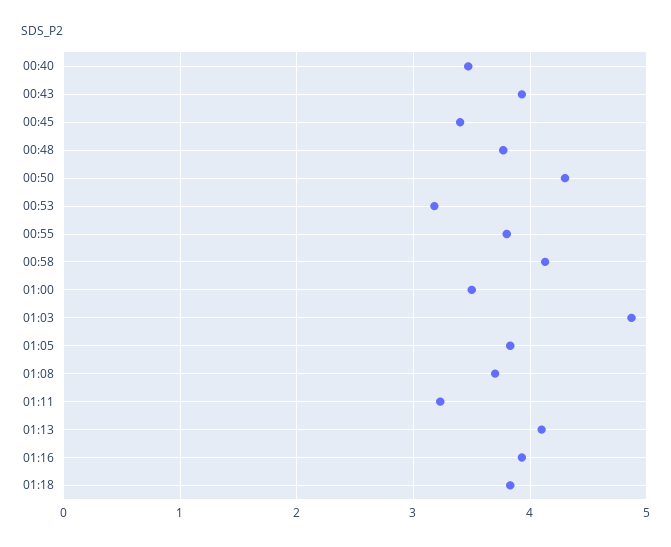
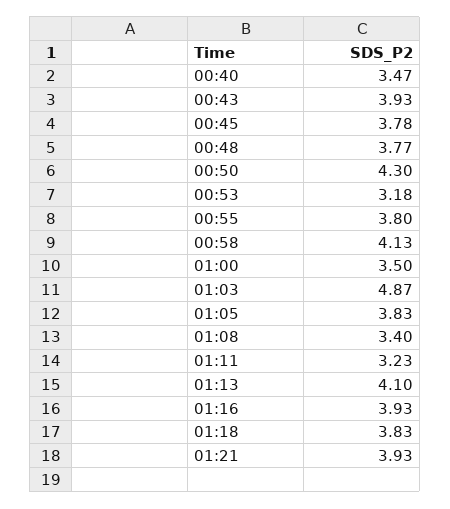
00:45: 3.4 -> 3.78
01:08: 3.7 -> 3.4
01:21: none -> 3.93

